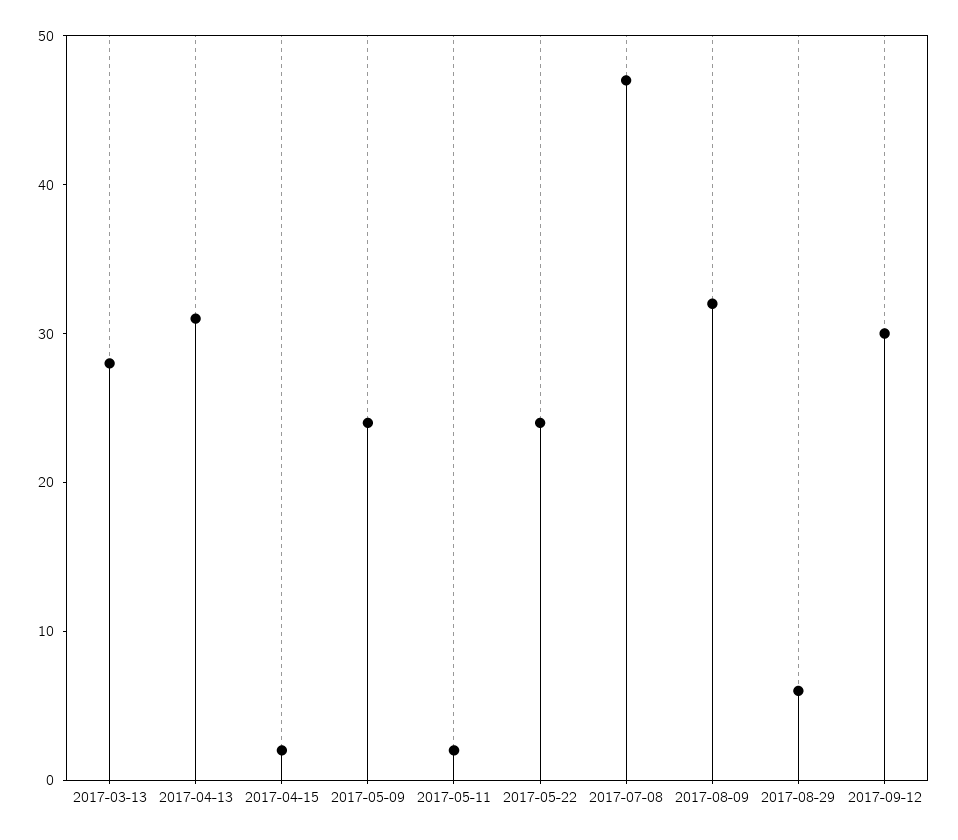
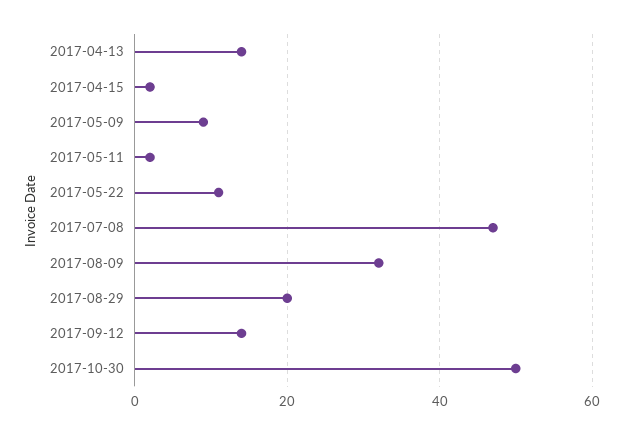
2017-03-13: 28 -> none
2017-04-13: 31 -> 15
2017-05-09: 24 -> 10
2017-05-22: 24 -> 10
2017-08-29: 6 -> 20
2017-09-12: 30 -> 15
2017-10-30: none -> 50

